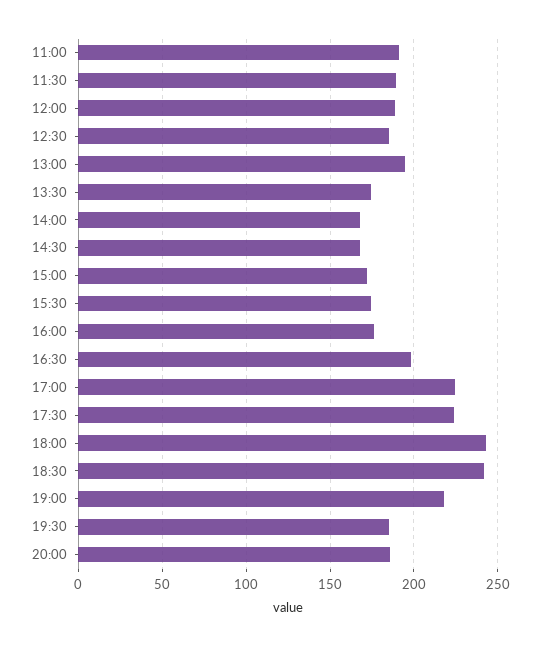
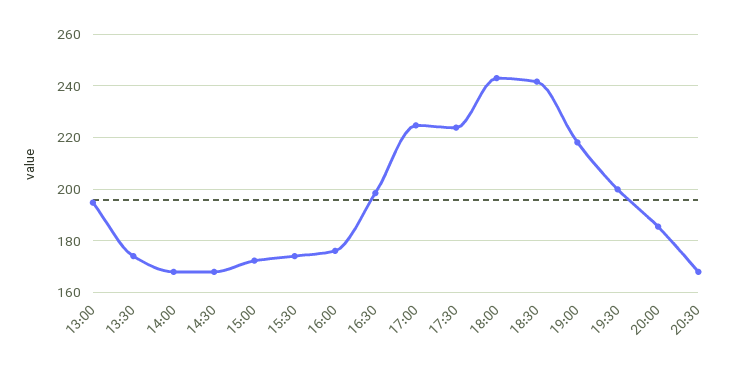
11:00: 190 -> none
11:30: 190 -> none
12:00: 190 -> none
12:30: 185 -> none
19:30: 185 -> 200
20:30: none -> 167.5

